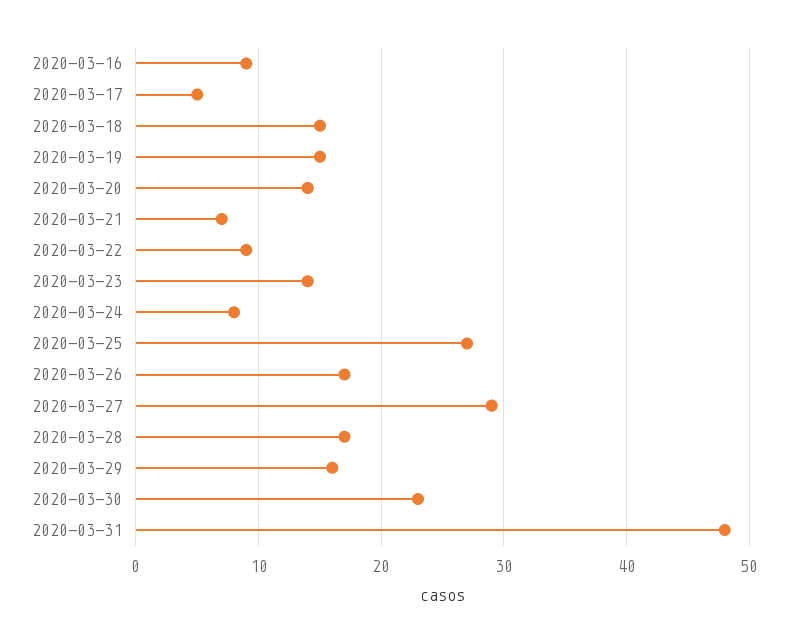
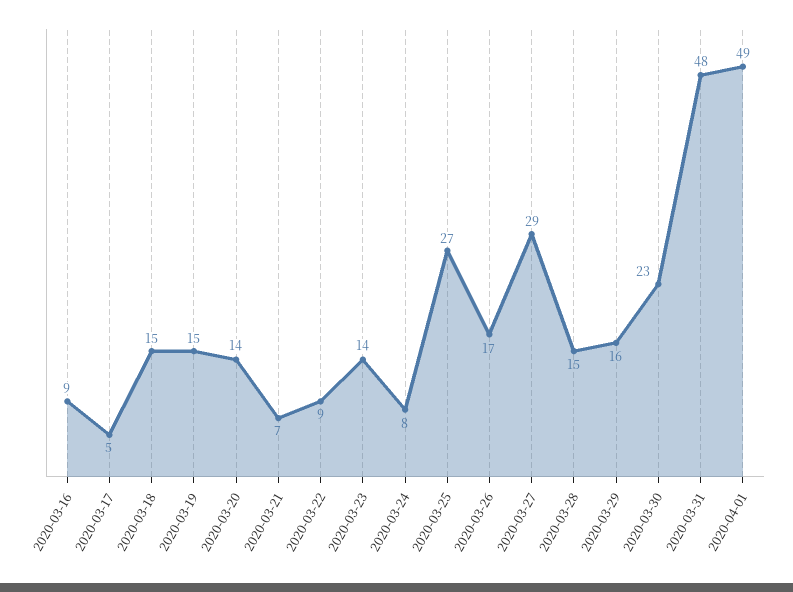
2020-03-28: 17 -> 15
2020-04-01: none -> 49

